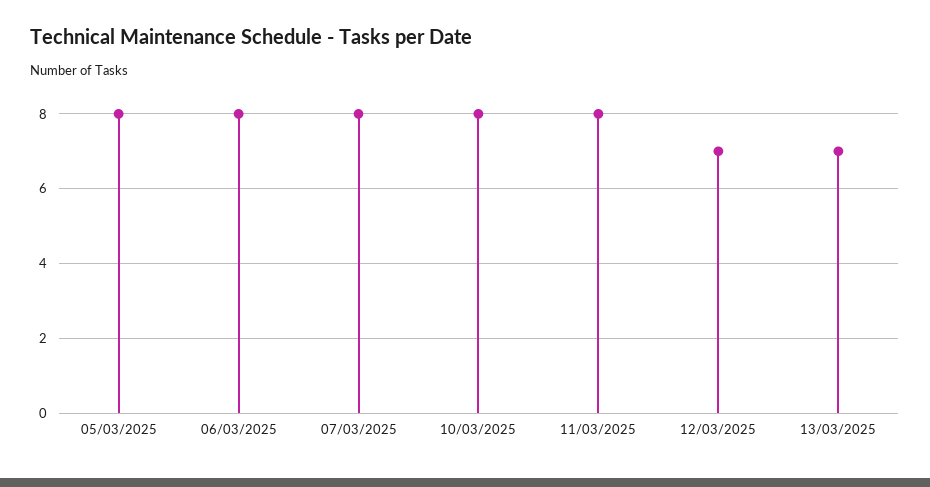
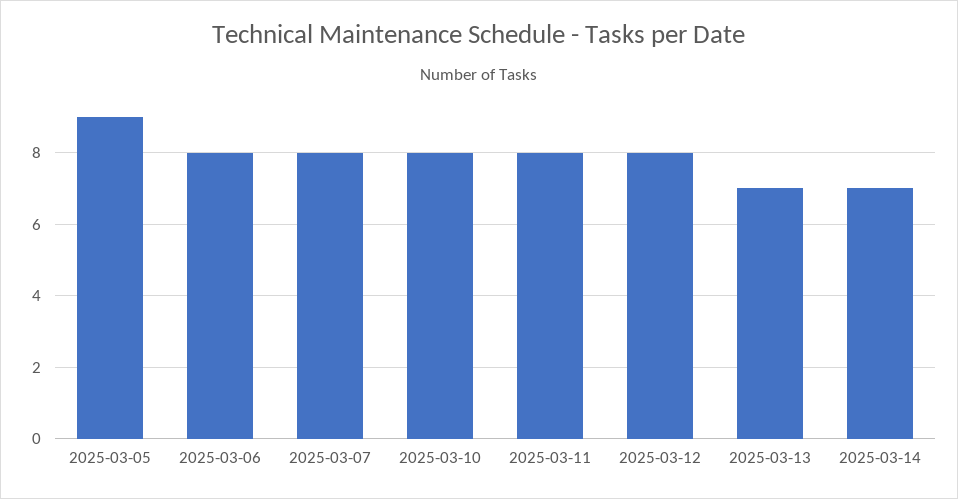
05/03/2025: 8 -> 9
12/03/2025: 7 -> 8
2025-03-14: none -> 7

